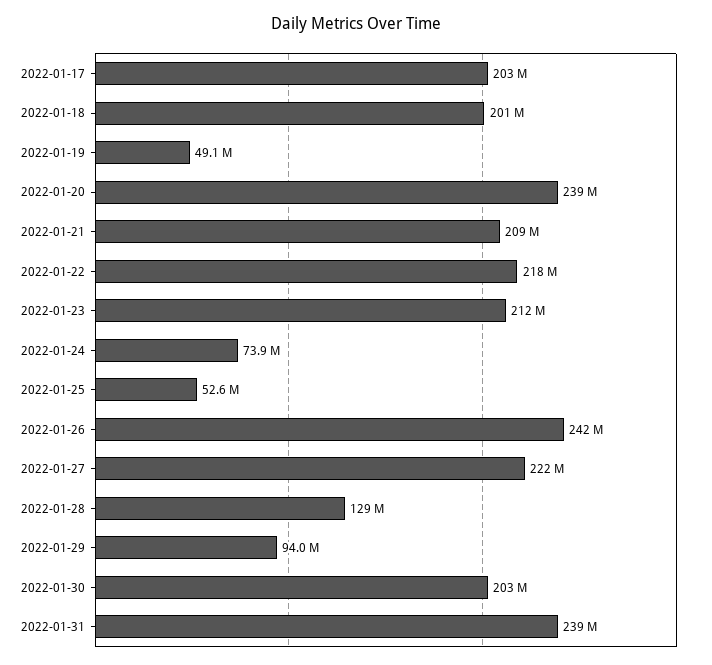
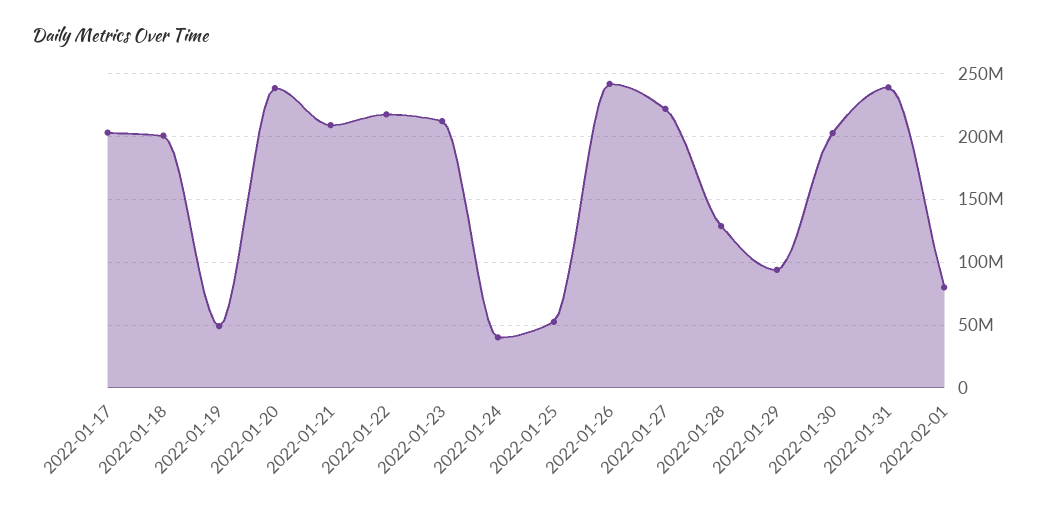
2022-01-24: 73900000 -> 40000000
2022-02-01: none -> 80000000

